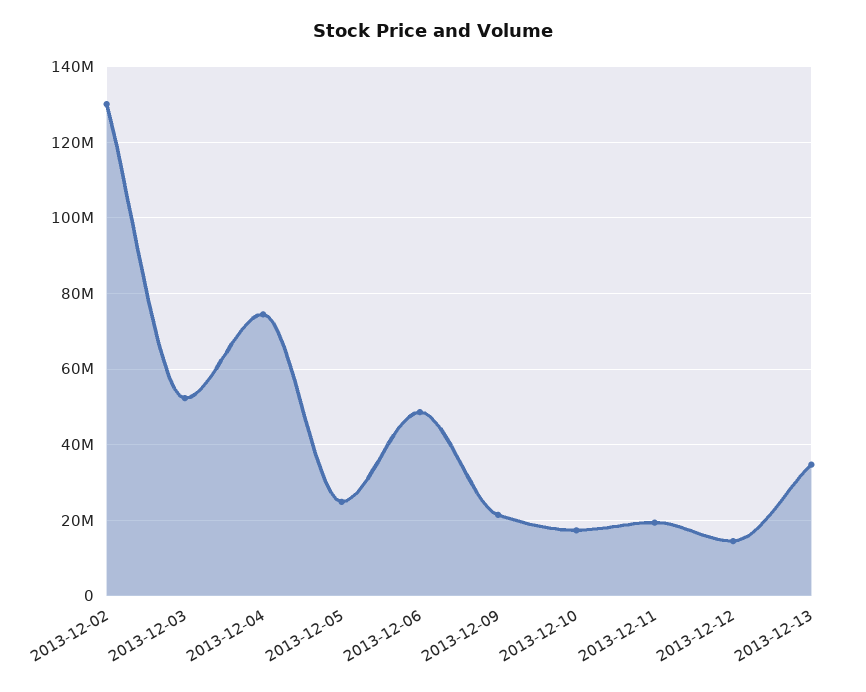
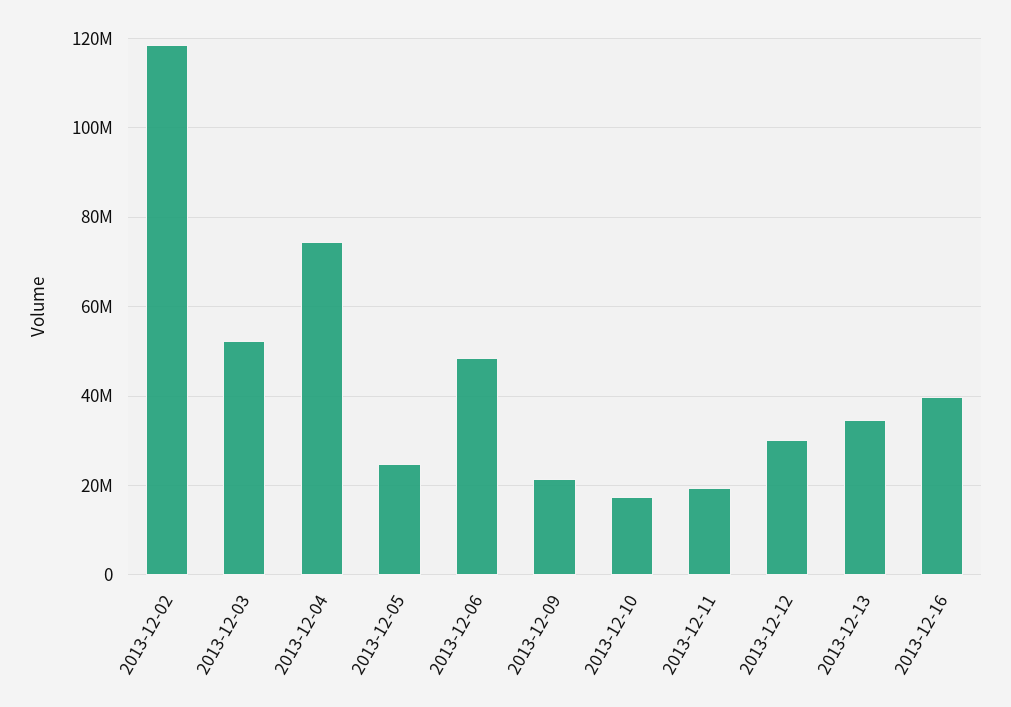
2013-12-02: 130000000 -> 118000000
2013-12-12: 14000000 -> 30000000
2013-12-16: none -> 40000000

